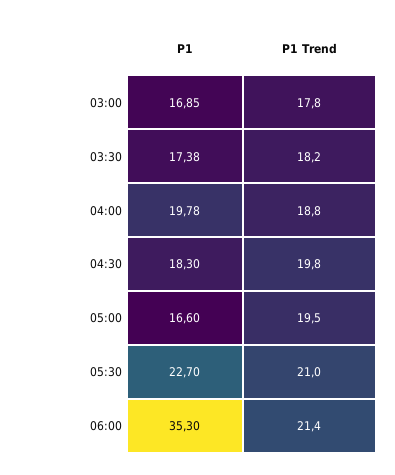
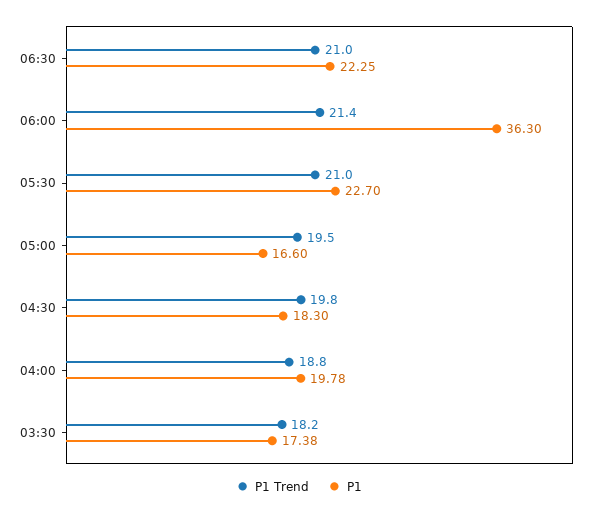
P1, 03:00: 16.85 -> none
P1 Trend, 03:00: 17.8 -> none
P1, 06:00: 35.3 -> 36.3
P1 Trend, 06:30: none -> 21
P1, 06:30: none -> 22.25

